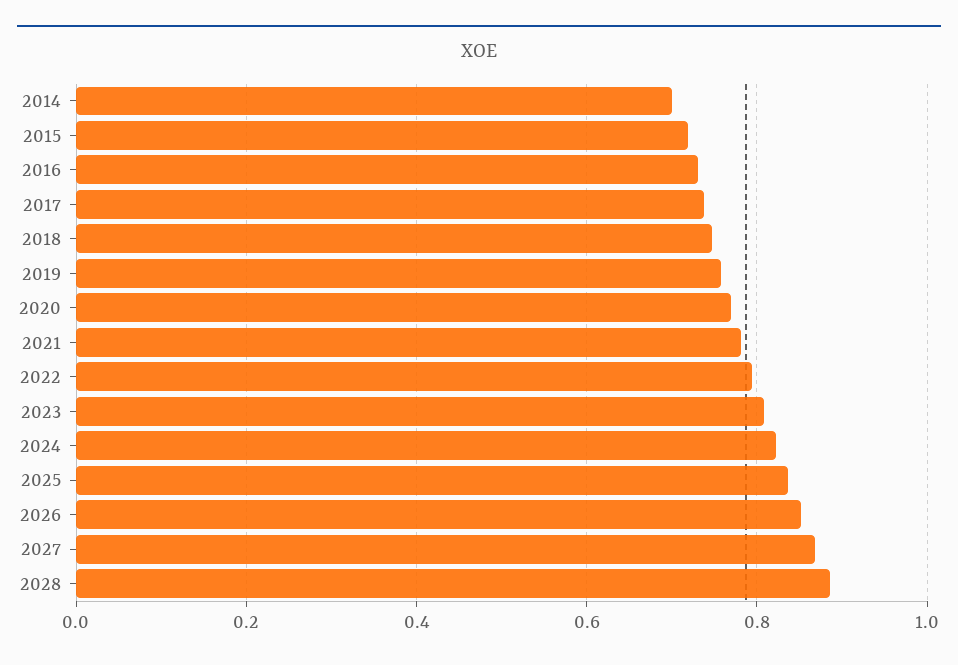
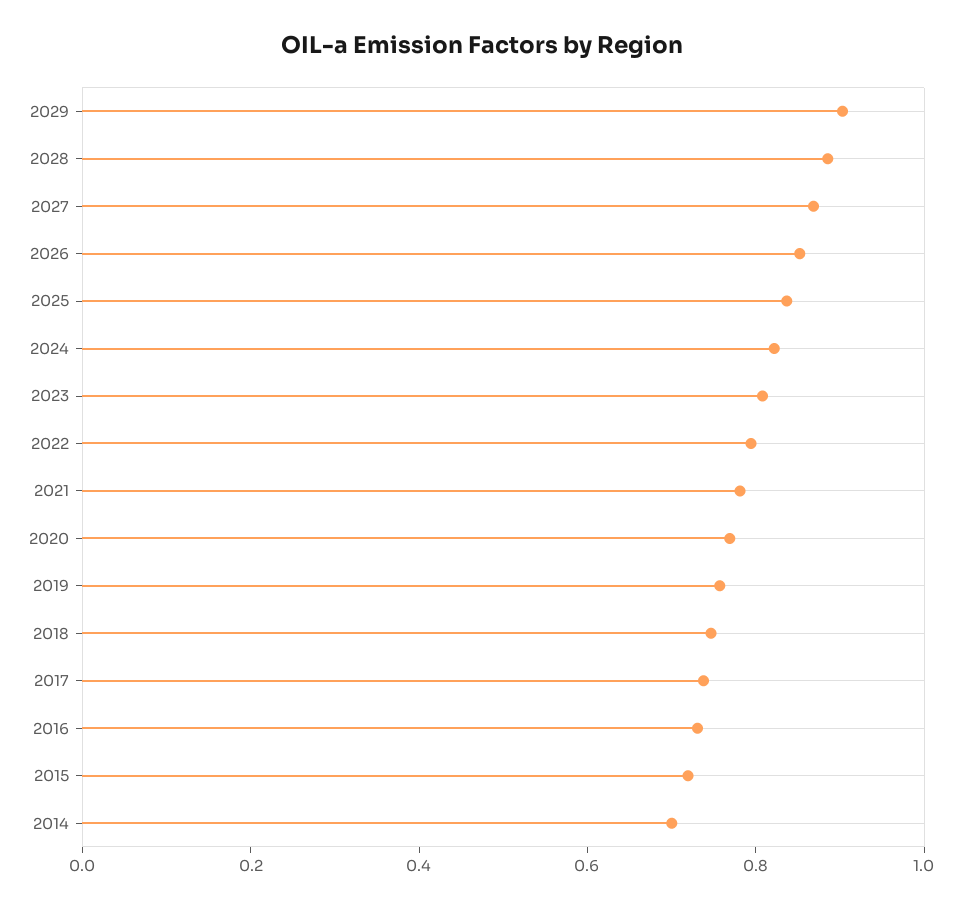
2029: none -> 0.9

